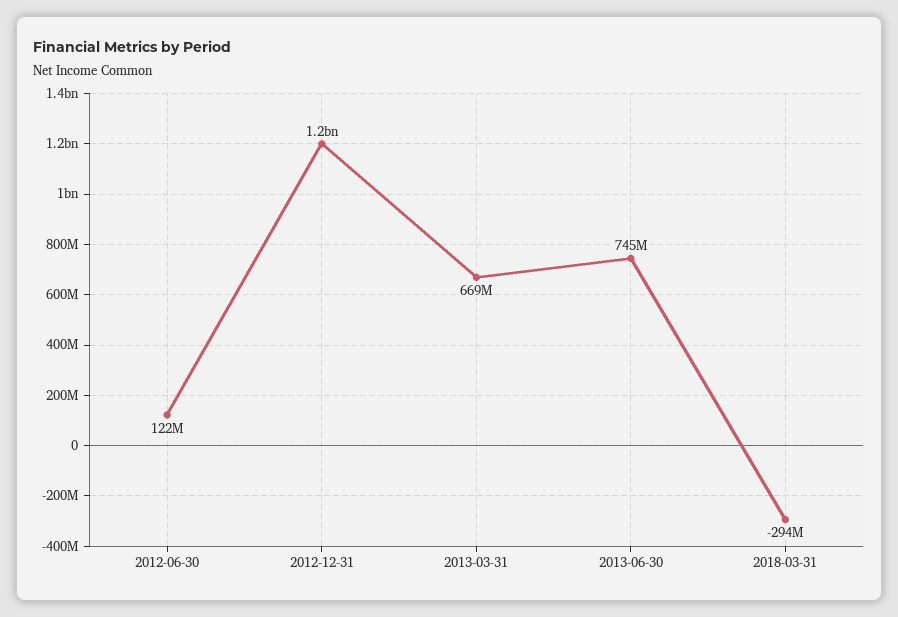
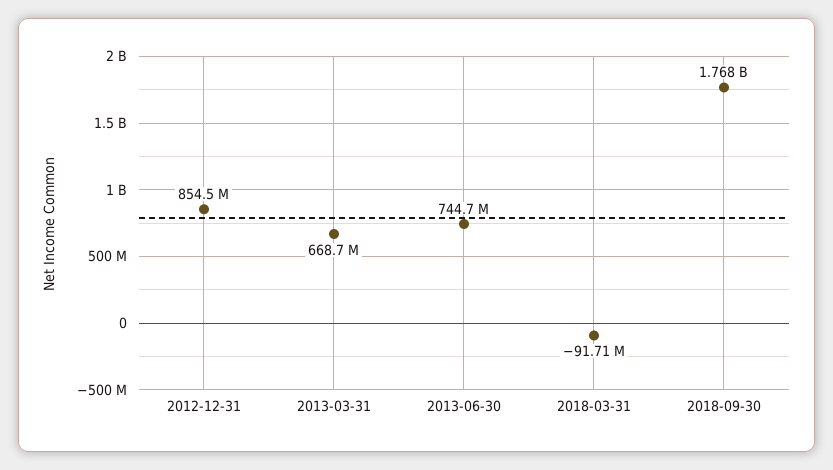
2012-06-30: 122000000 -> none
2012-12-31: 1200000000 -> 854500000
2018-03-31: -294000000 -> -91710000
2018-09-30: none -> 1768000000

